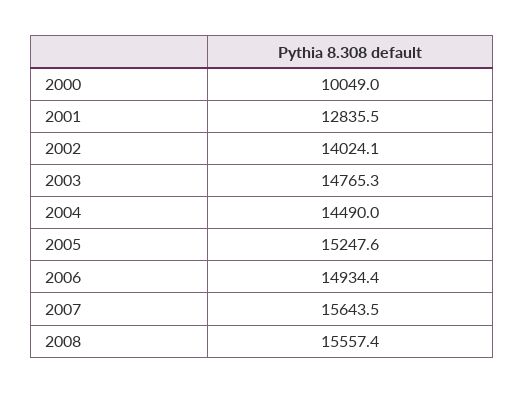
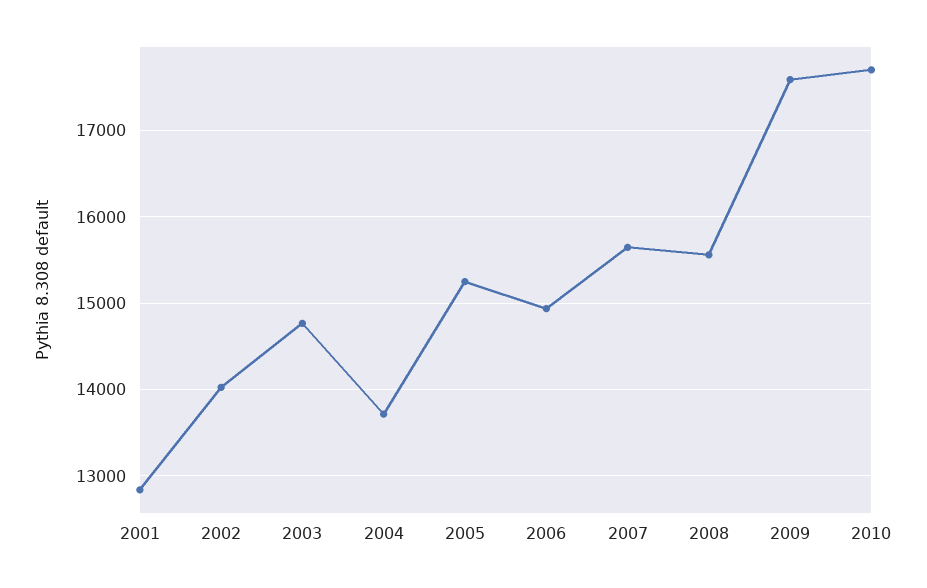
2000: 10049 -> none
2004: 14490 -> 13700
2009: none -> 17600
2010: none -> 17700

